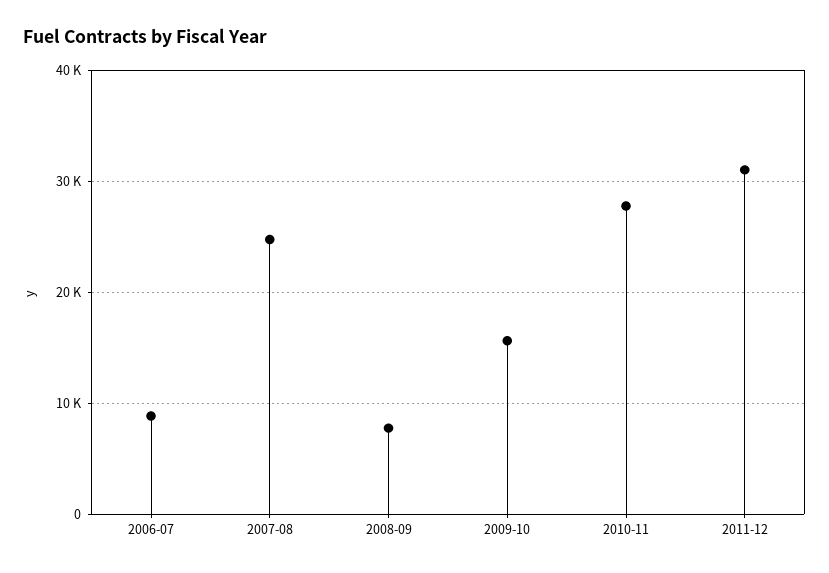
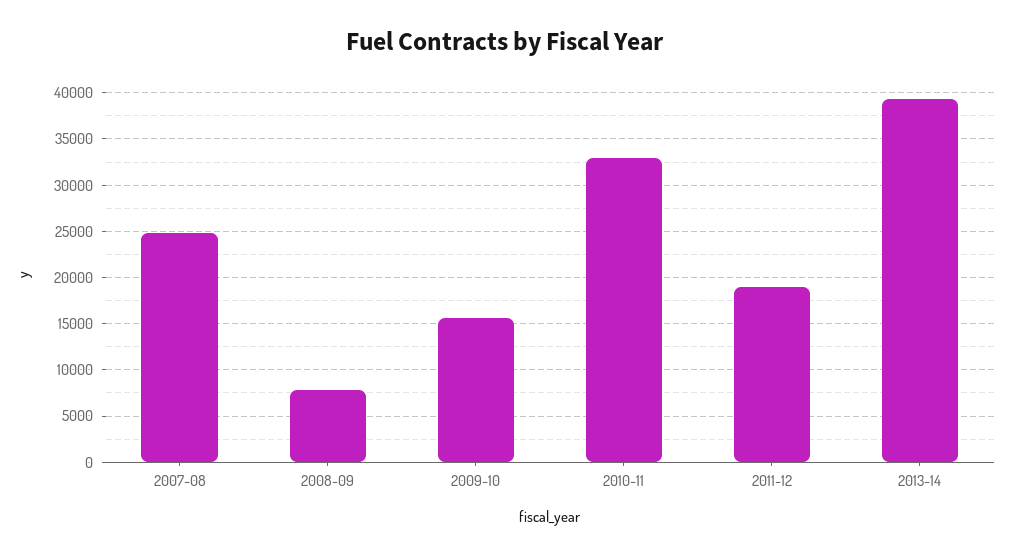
2006-07: 9000 -> none
2010-11: 28000 -> 33000
2011-12: 31000 -> 19000
2013-14: none -> 39000

